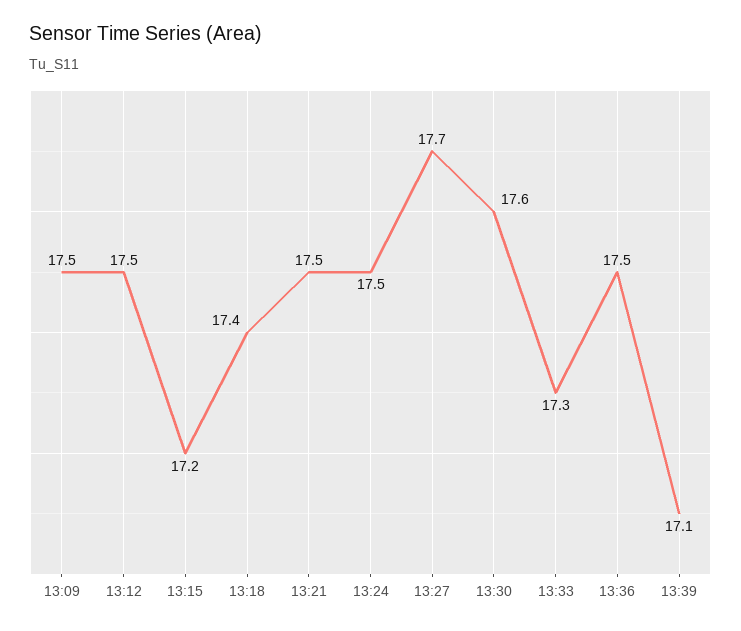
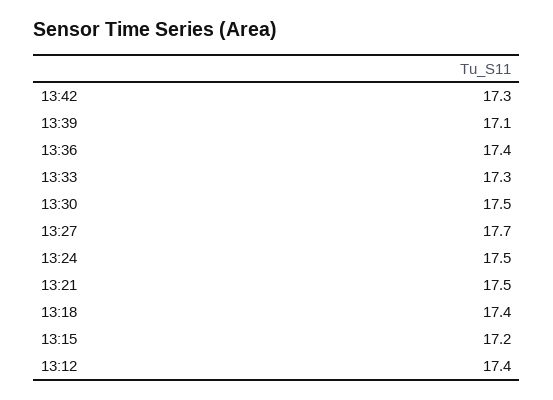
13:09: 17.5 -> none
13:12: 17.5 -> 17.4
13:30: 17.6 -> 17.5
13:36: 17.5 -> 17.4
13:42: none -> 17.3

